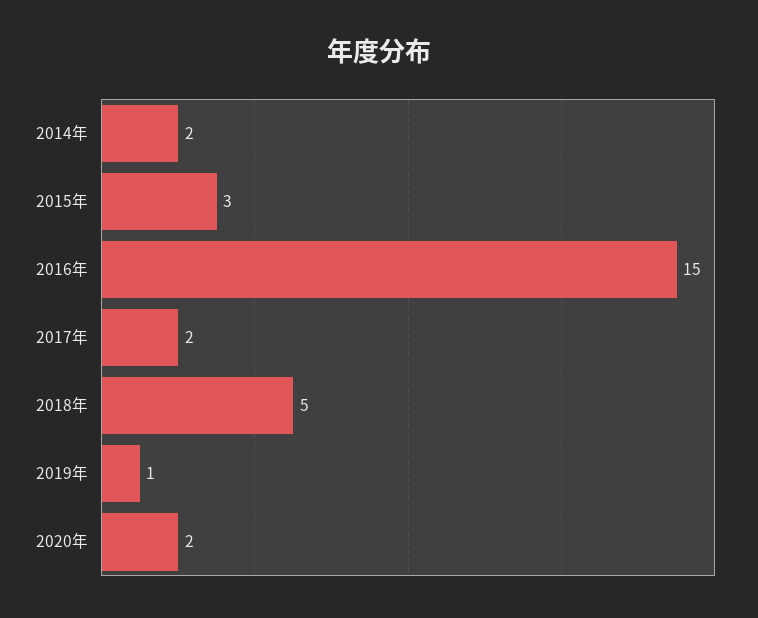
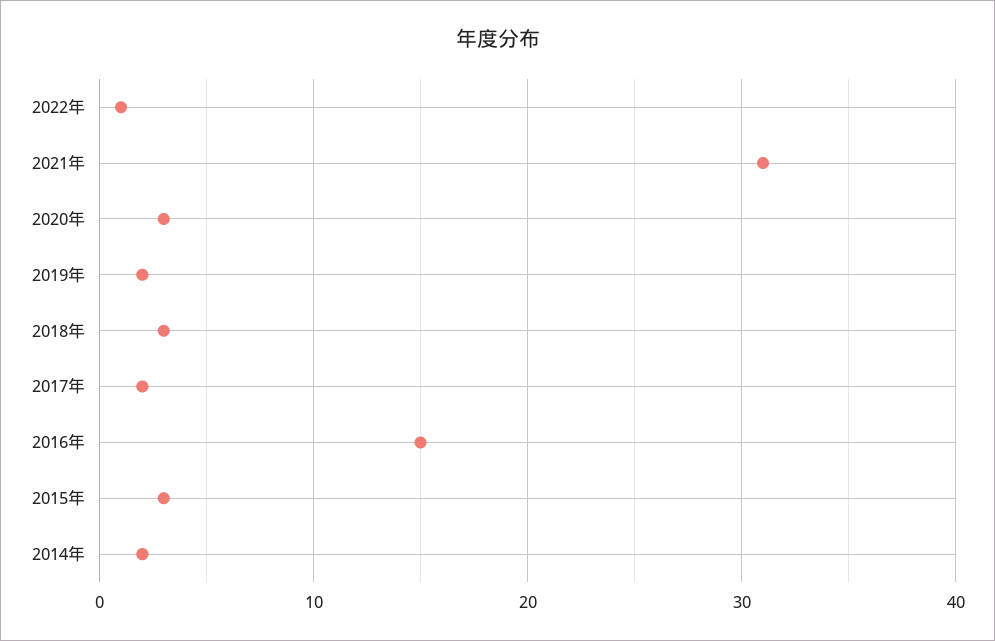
2018年: 5 -> 3
2019年: 1 -> 2
2020年: 2 -> 3
2022年: none -> 1
2021年: none -> 31

